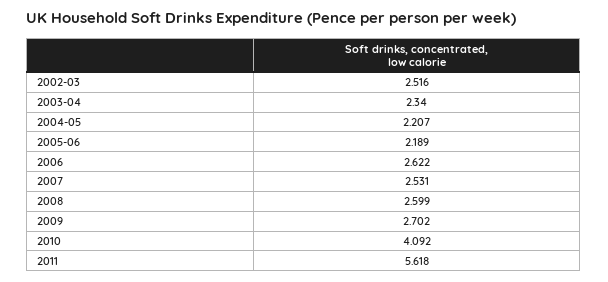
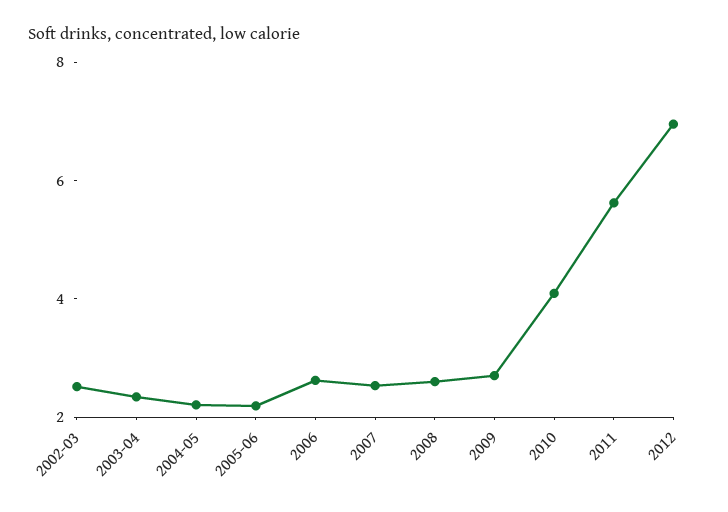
2012: none -> 7

